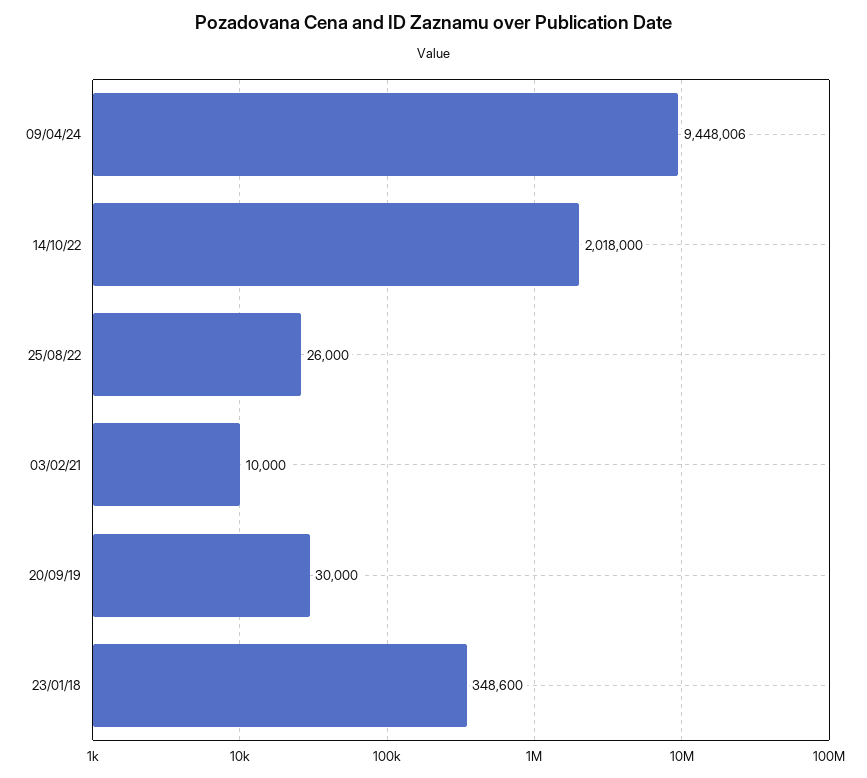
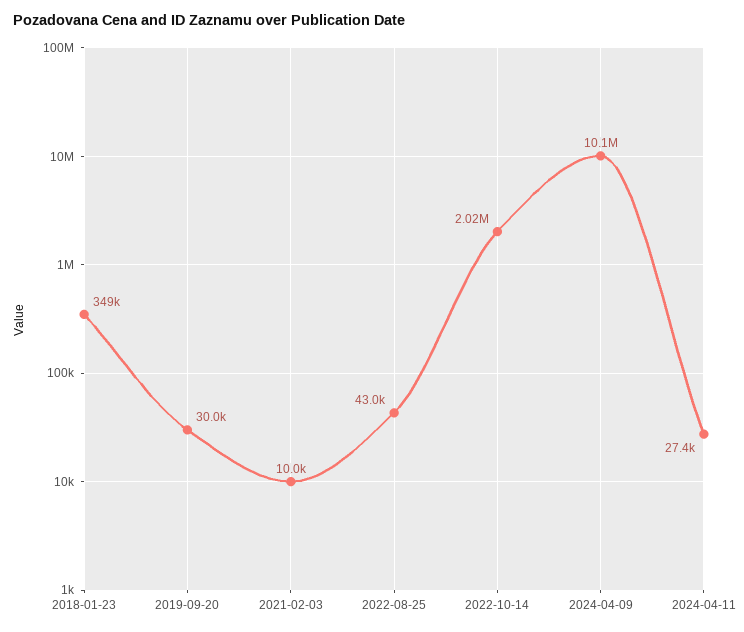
09/04/24: 9448006 -> 10100000
25/08/22: 26000 -> 43000
2024-04-11: none -> 27400

